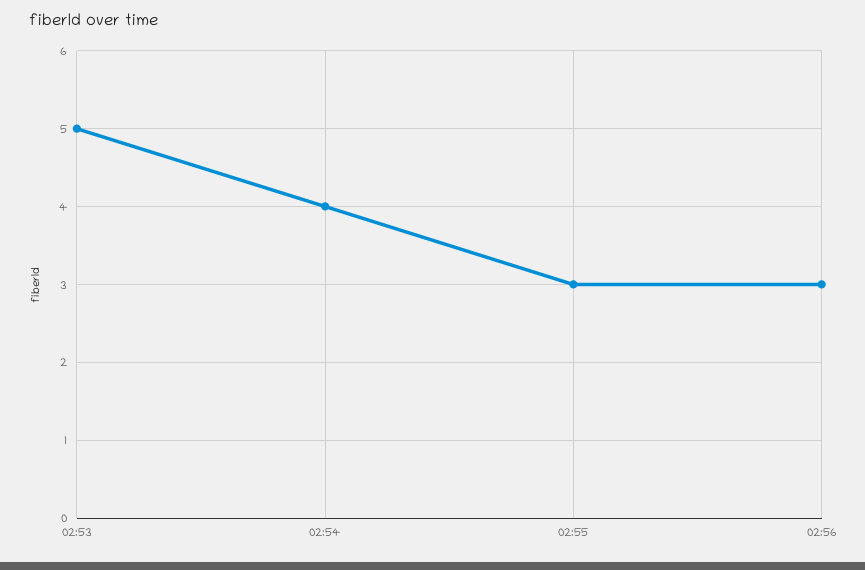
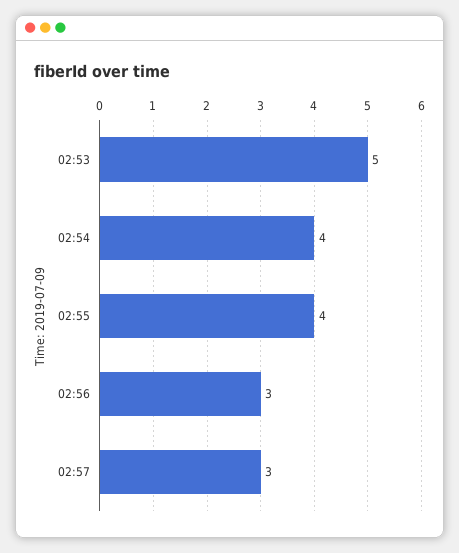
02:55: 3 -> 4
02:57: none -> 3

